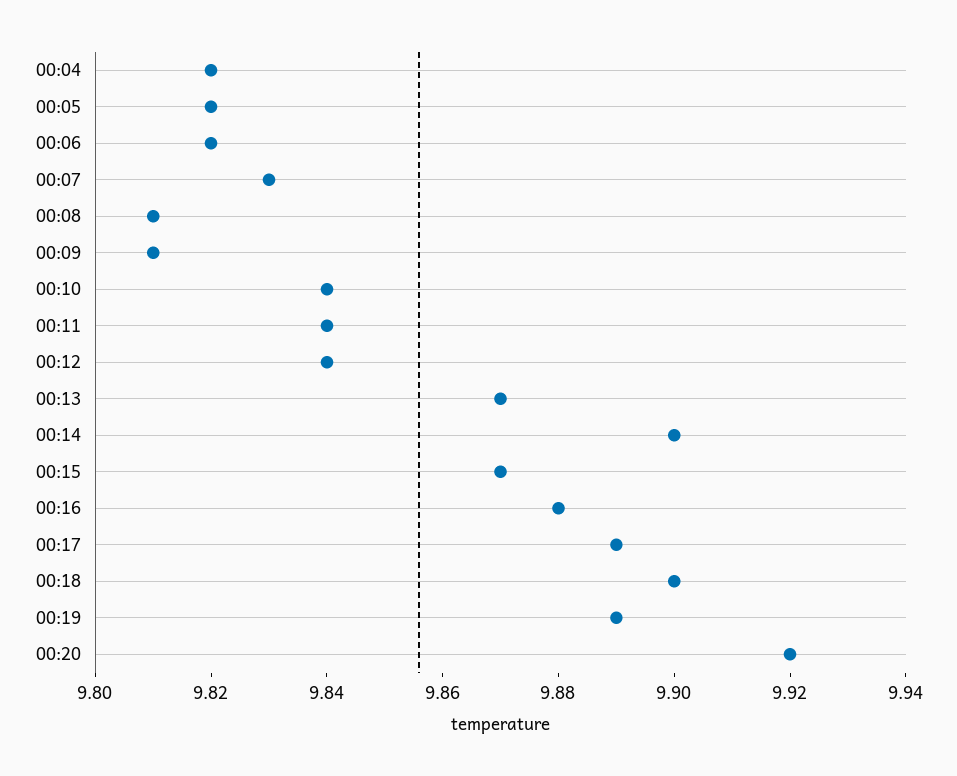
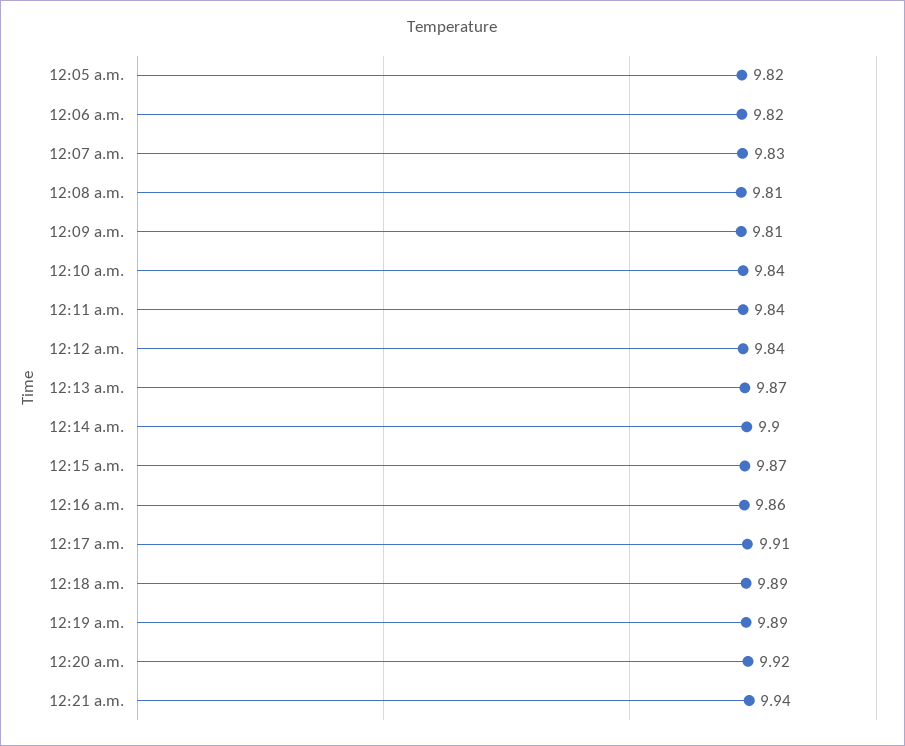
00:04: 9.82 -> none
00:16: 9.88 -> 9.86
00:17: 9.89 -> 9.91
00:18: 9.9 -> 9.89
12:21 a.m.: none -> 9.94

